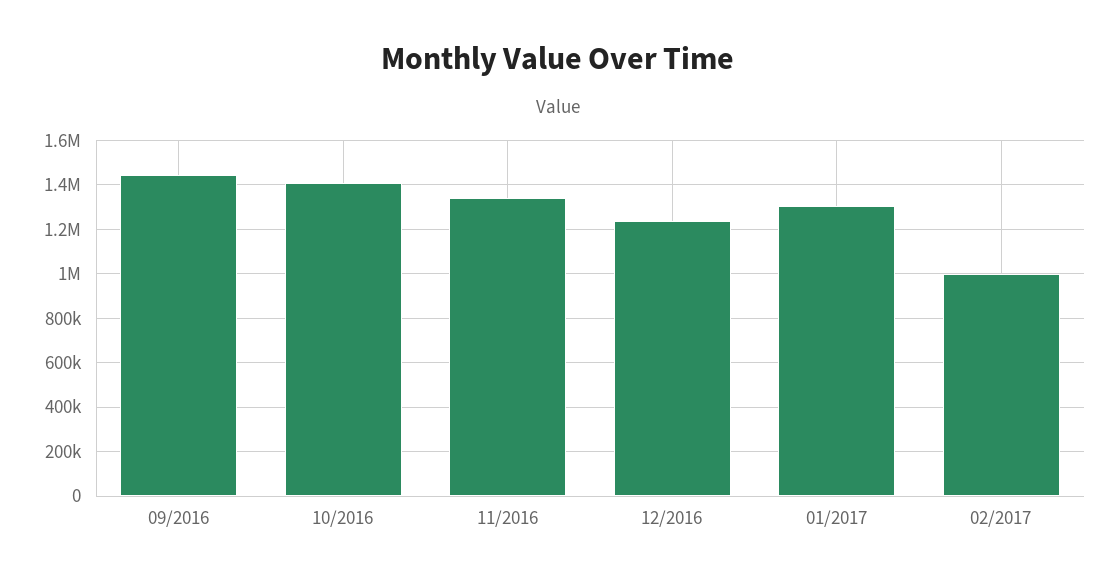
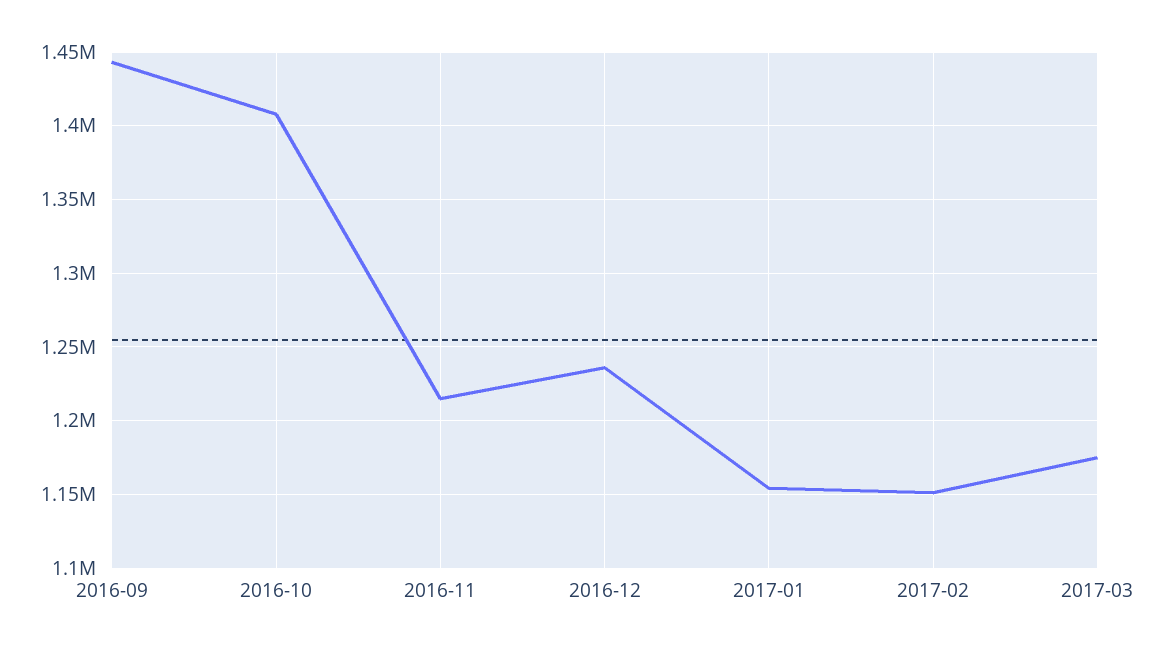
11/2016: 1350000 -> 1215000
01/2017: 1300000 -> 1155000
02/2017: 1000000 -> 1150000
2017-03: none -> 1175000

